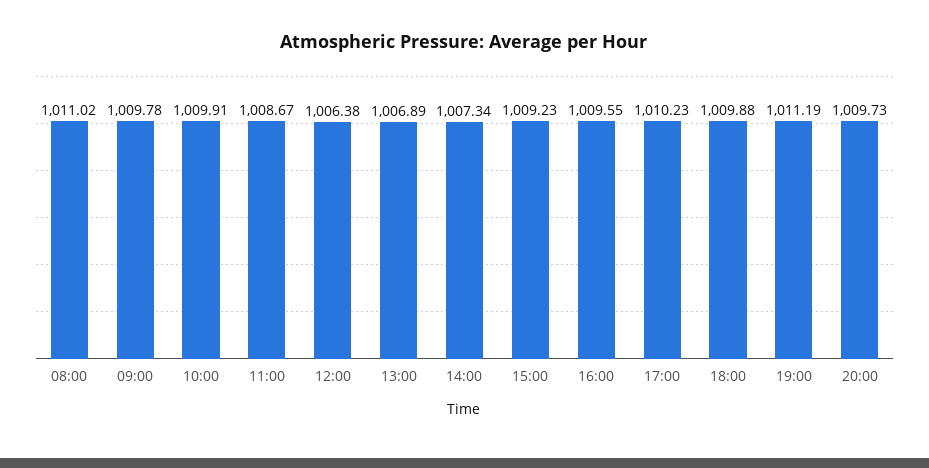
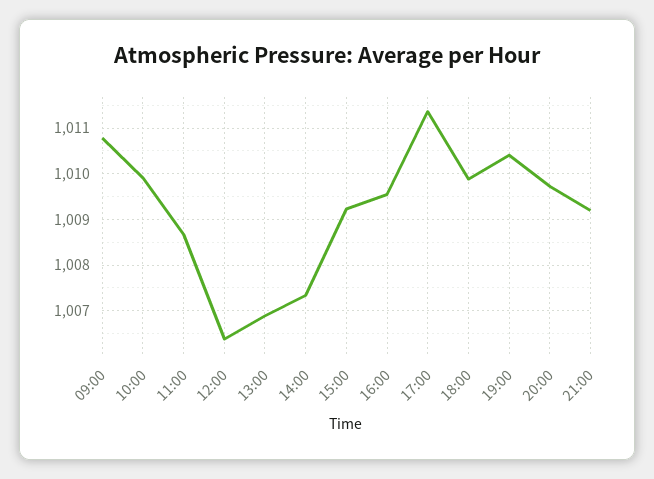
08:00: 1011.02 -> none
09:00: 1009.78 -> 1010.8
17:00: 1010.23 -> 1011.4
19:00: 1011.19 -> 1010.4
21:00: none -> 1009.2

